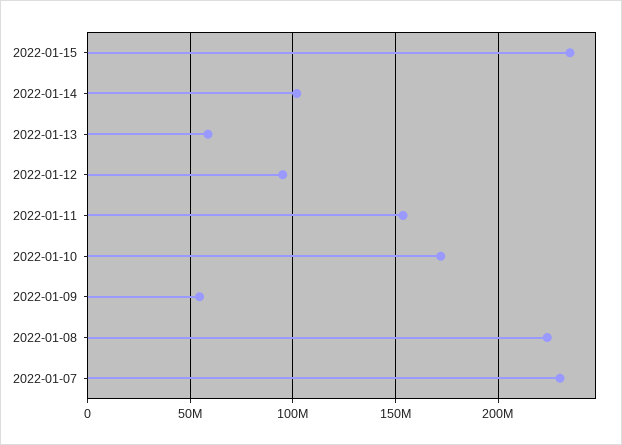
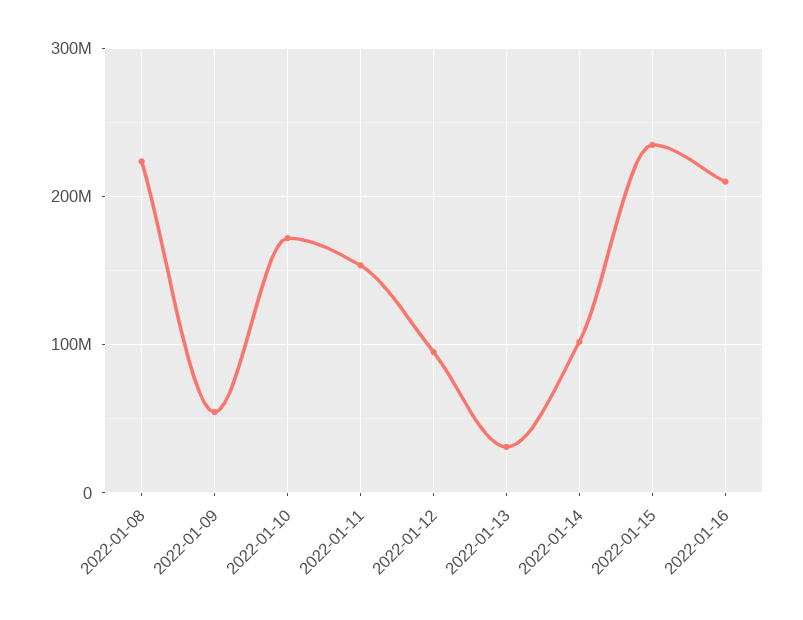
2022-01-13: 60000000 -> 30000000
2022-01-07: 230000000 -> none
2022-01-16: none -> 210000000

